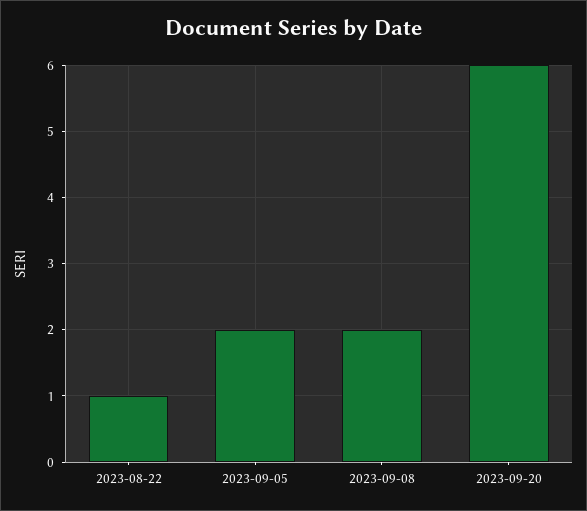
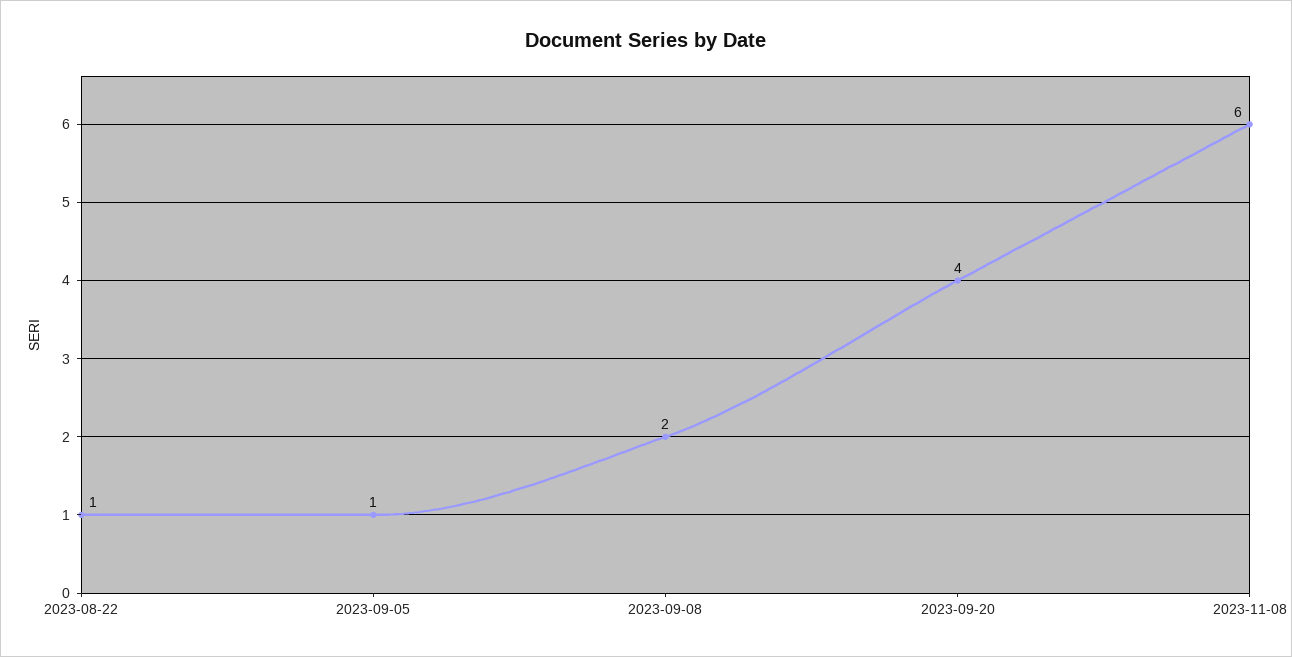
2023-09-05: 2 -> 1
2023-09-20: 6 -> 4
2023-11-08: none -> 6

